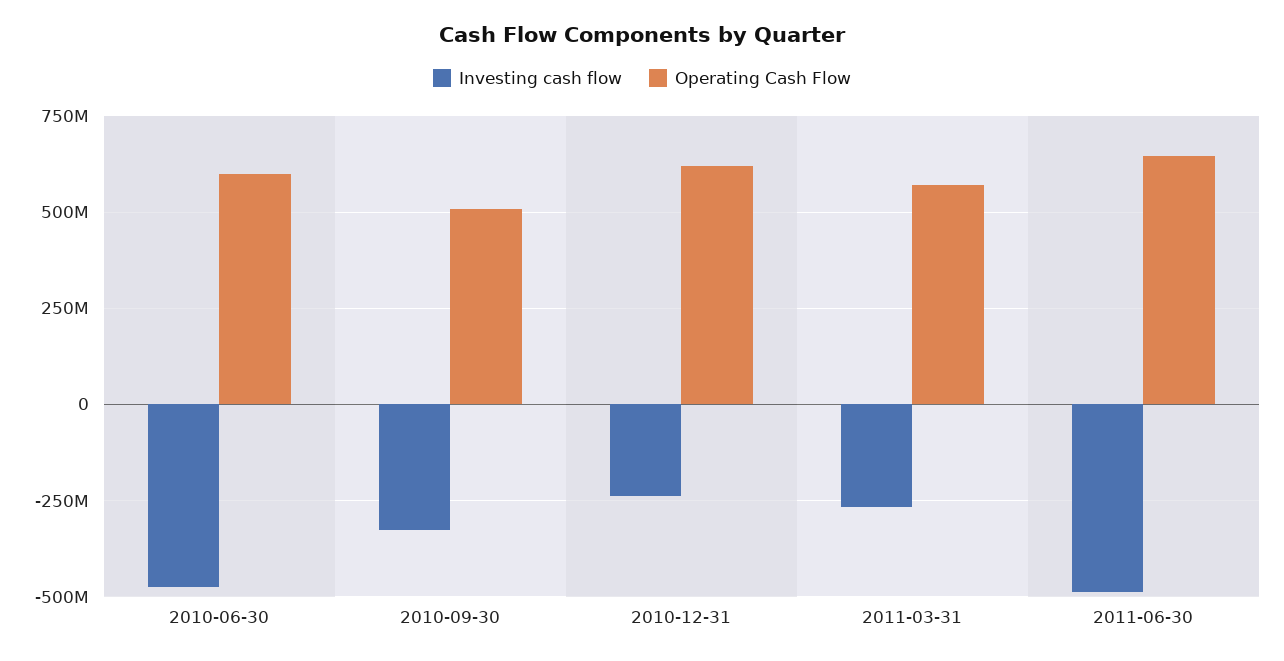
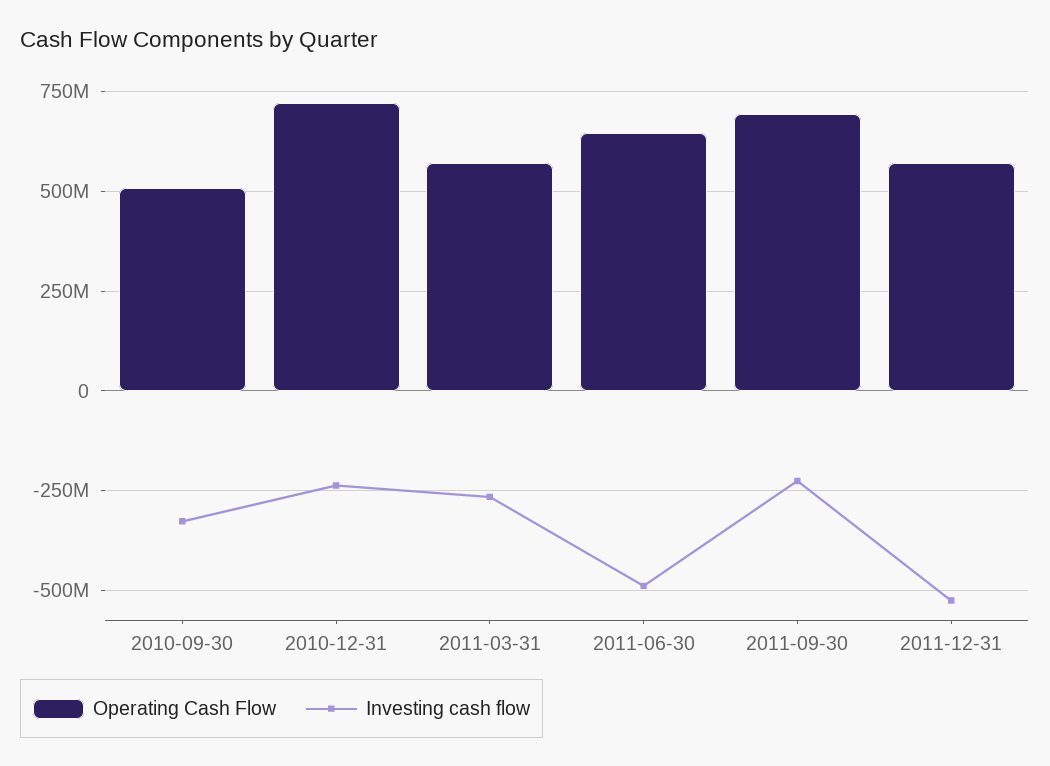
Investing cash flow, 2010-06-30: -475000000 -> none
Operating Cash Flow, 2010-06-30: 600000000 -> none
Operating Cash Flow, 2010-12-31: 625000000 -> 725000000
Operating Cash Flow, 2011-09-30: none -> 700000000
Investing cash flow, 2011-09-30: none -> -225000000
Operating Cash Flow, 2011-12-31: none -> 575000000
Investing cash flow, 2011-12-31: none -> -525000000

